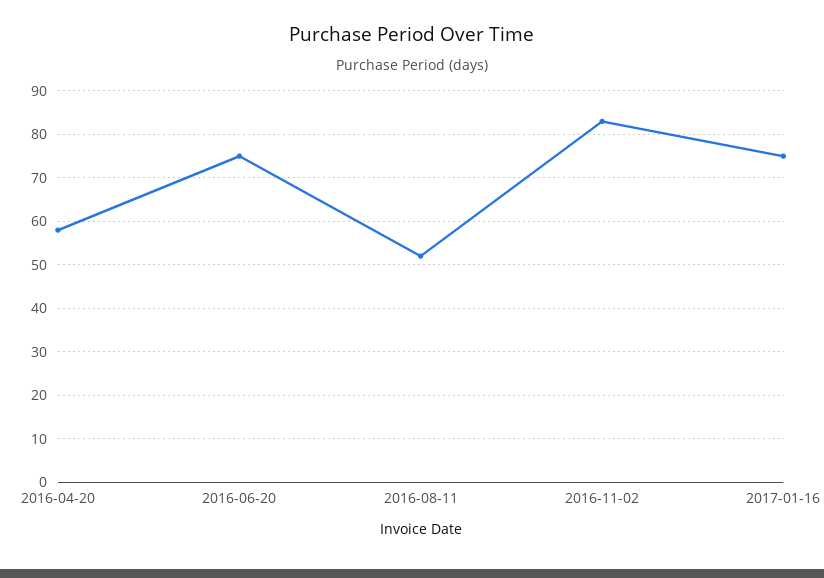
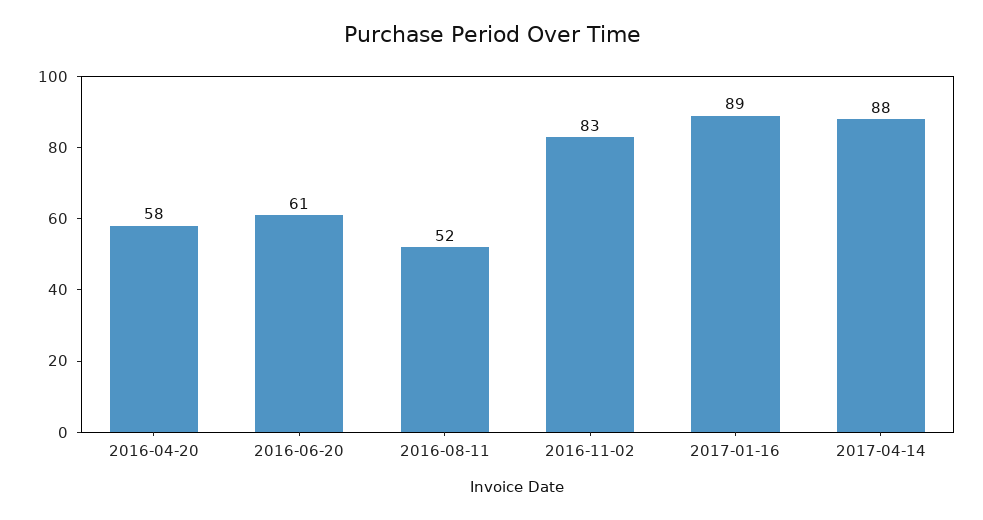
2016-06-20: 75 -> 61
2017-01-16: 75 -> 89
2017-04-14: none -> 88

